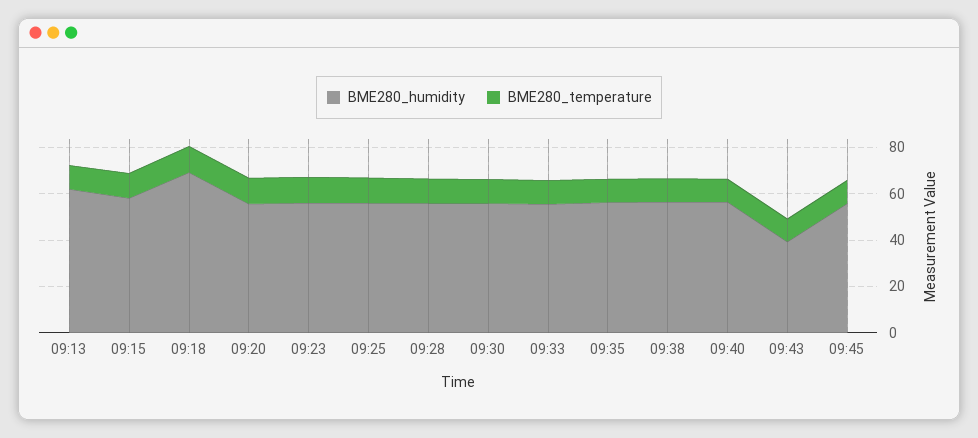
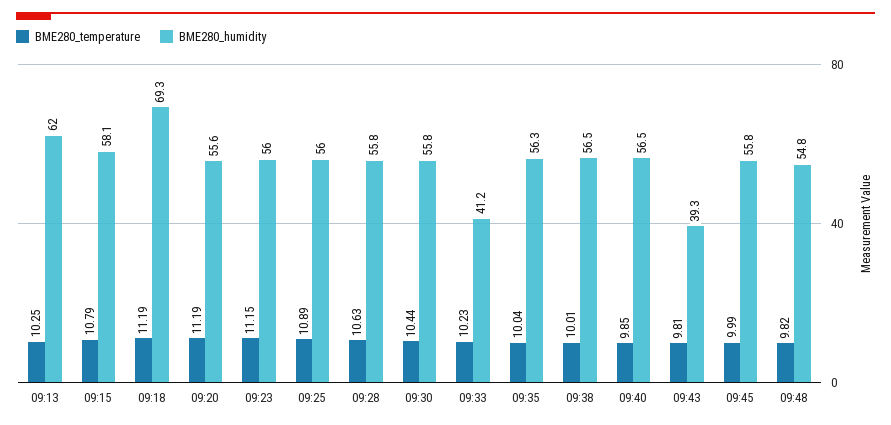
BME280_humidity, 09:33: 55 -> 41.2
BME280_temperature, 09:48: none -> 9.82
BME280_humidity, 09:48: none -> 54.8

